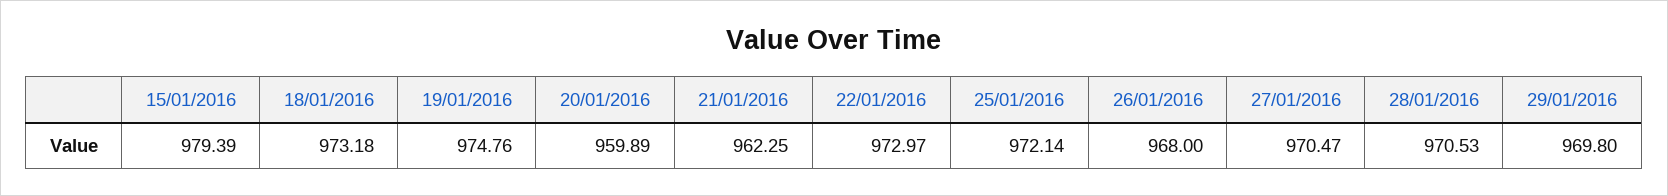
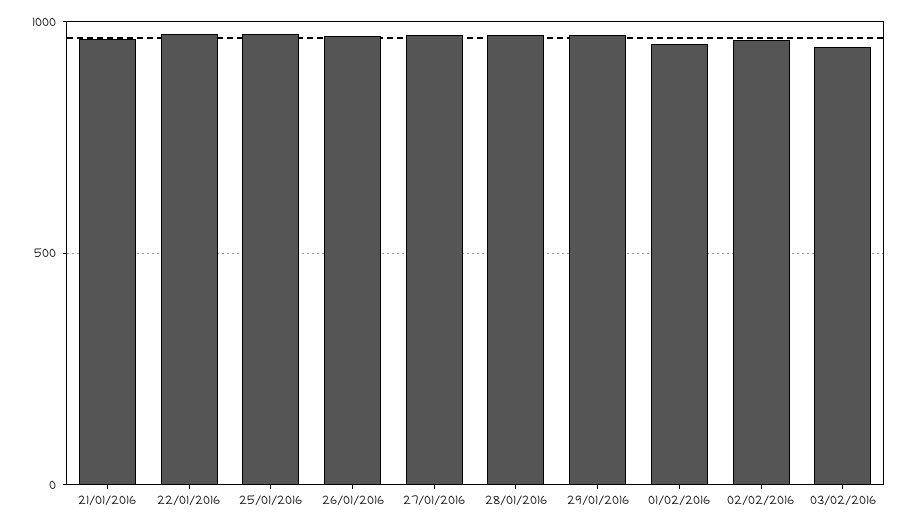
15/01/2016: 979.39 -> none
18/01/2016: 973.18 -> none
19/01/2016: 974.76 -> none
20/01/2016: 959.89 -> none
01/02/2016: none -> 950
02/02/2016: none -> 950
03/02/2016: none -> 950

